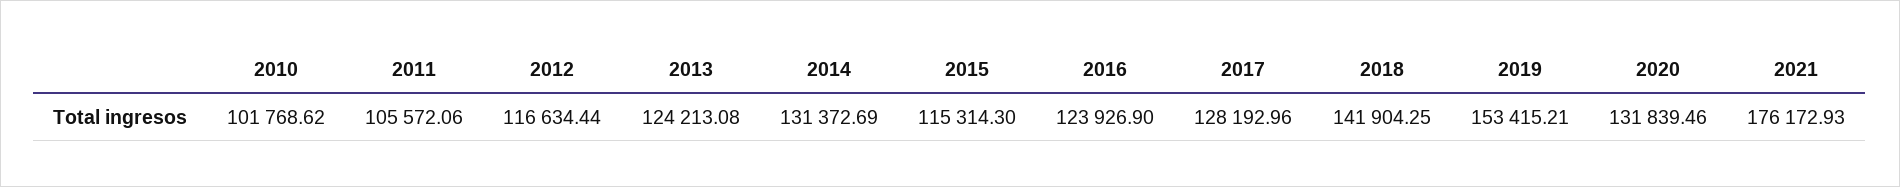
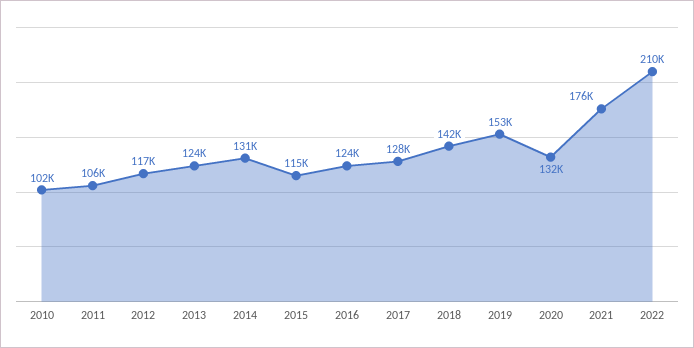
2022: none -> 210000

